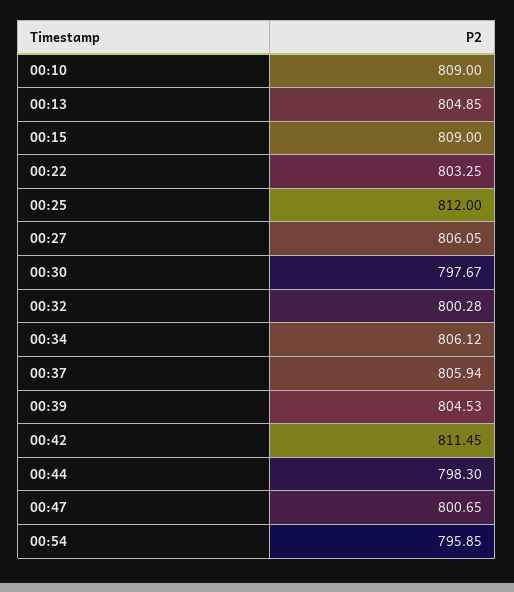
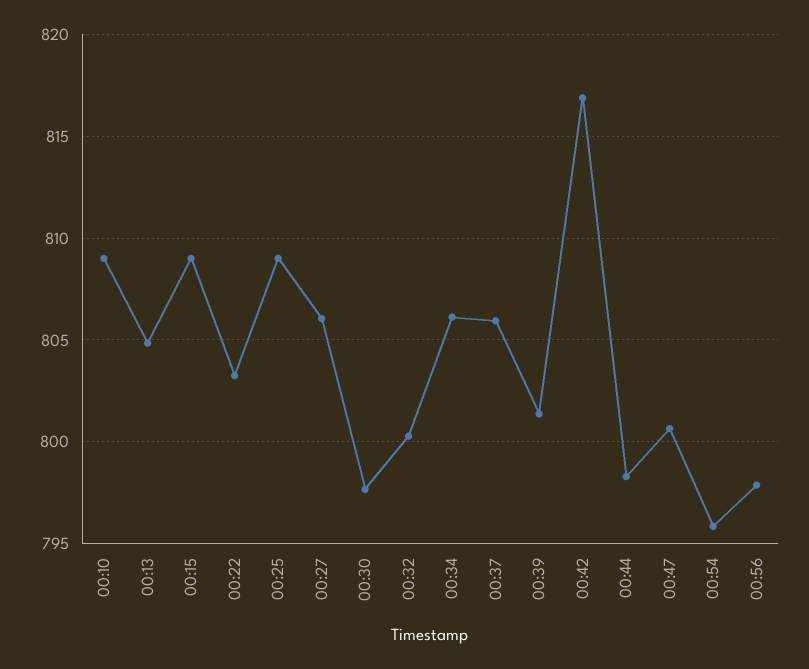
00:25: 812 -> 809
00:39: 804.53 -> 801.5
00:42: 811.45 -> 817
00:56: none -> 798

